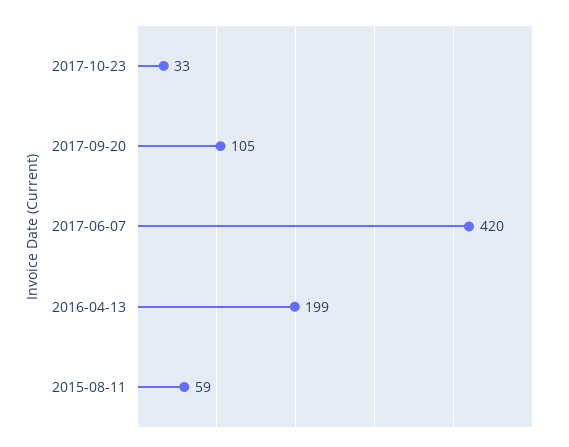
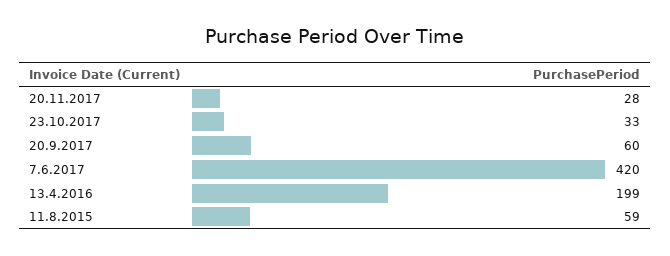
2017-09-20: 105 -> 60
20.11.2017: none -> 28

